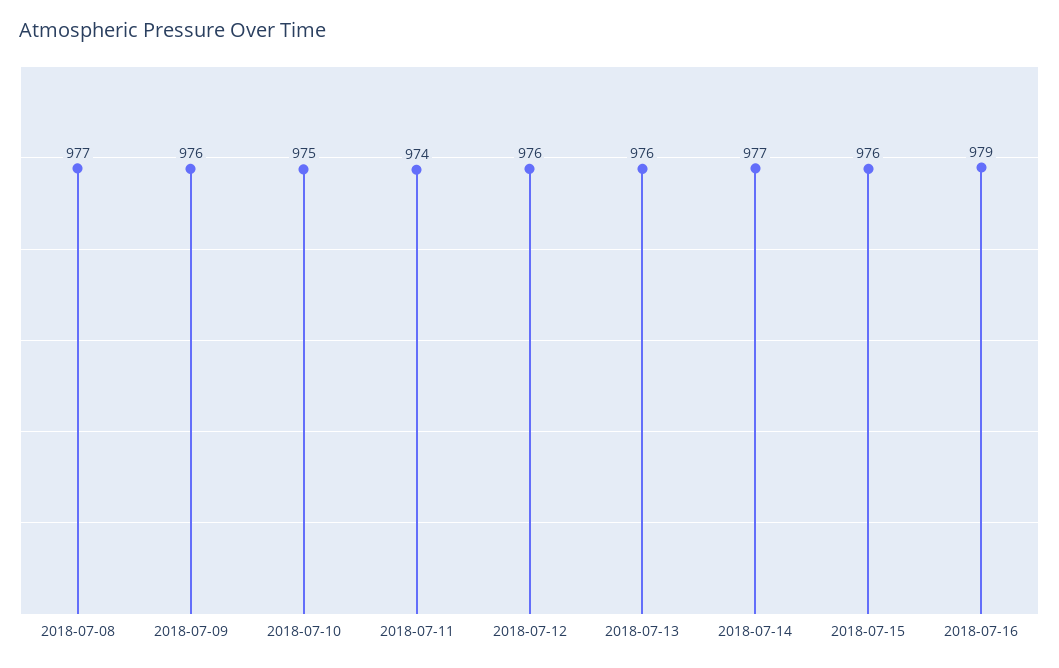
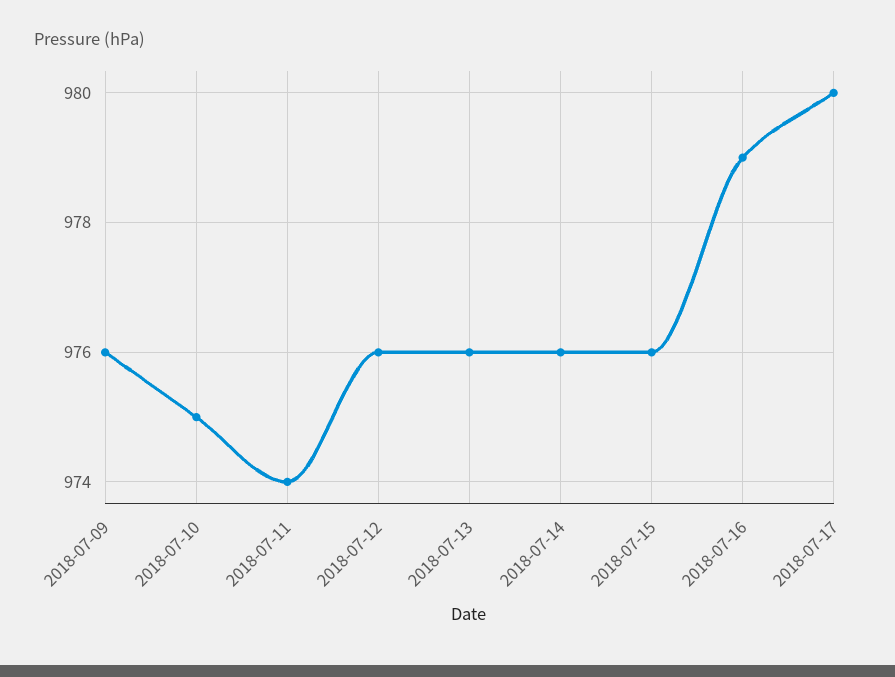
2018-07-08: 977 -> none
2018-07-14: 977 -> 976
2018-07-17: none -> 980

